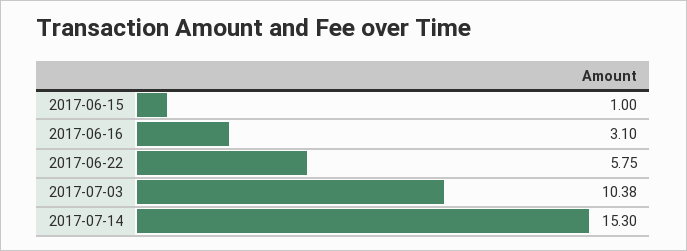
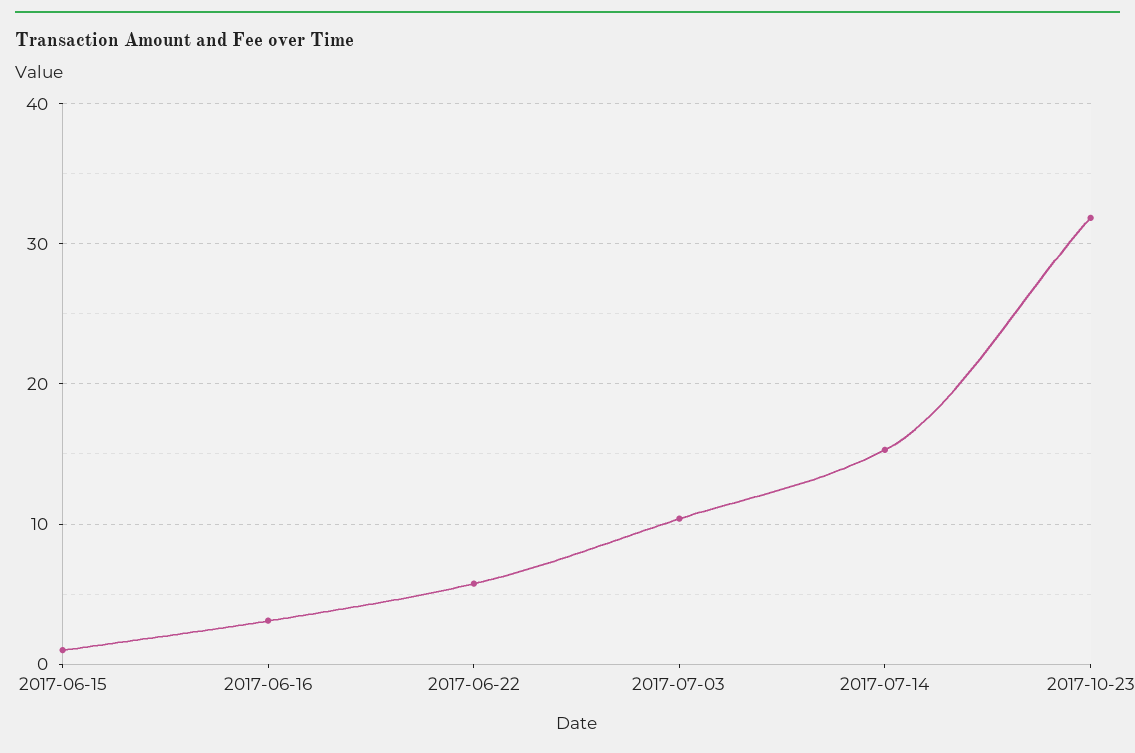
2017-10-23: none -> 32

